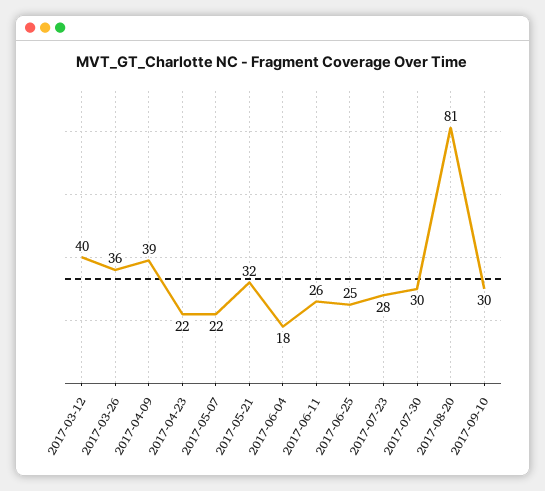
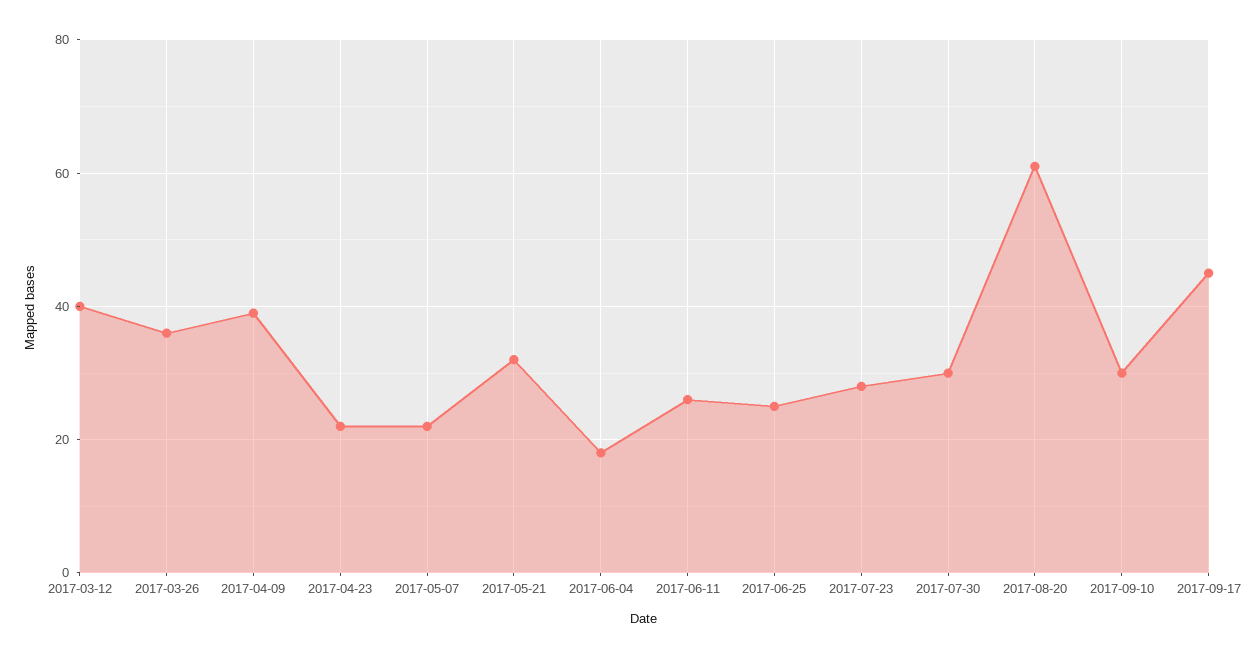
2017-08-20: 81 -> 60
2017-09-17: none -> 45

